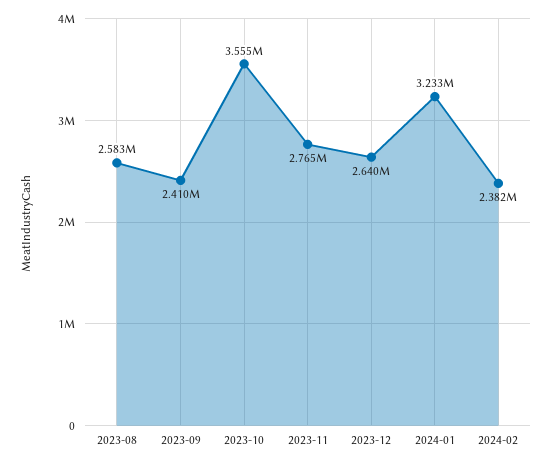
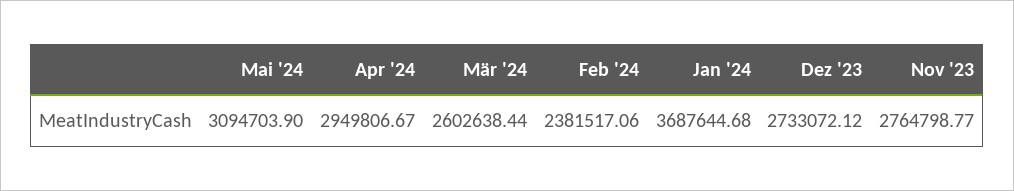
2023-08: 2583000 -> none
2023-09: 2410000 -> none
2023-10: 3555000 -> none
2023-12: 2640000 -> 2733072.12
2024-01: 3233000 -> 3687644.68
Mai '24: none -> 3094703.9
Apr '24: none -> 2949806.67
Mär '24: none -> 2602638.44

